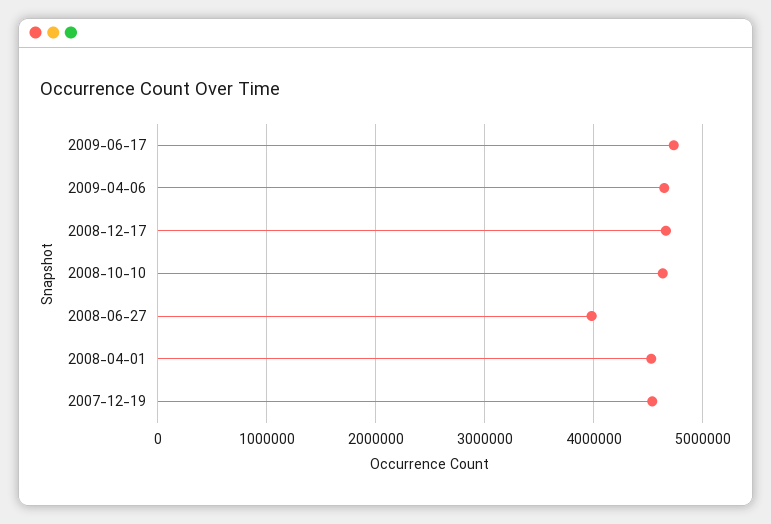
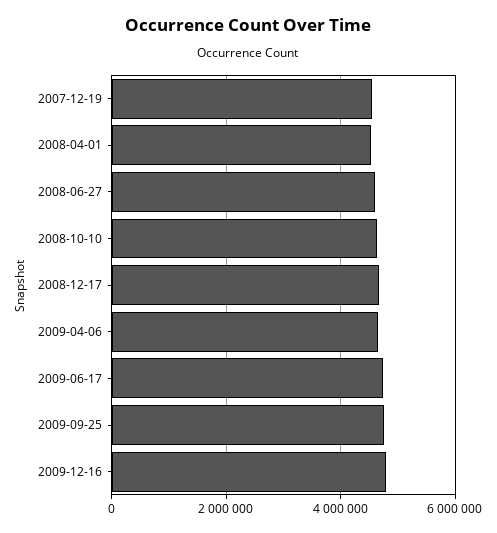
2008-06-27: 4000000 -> 4600000
2009-09-25: none -> 4800000
2009-12-16: none -> 4800000

